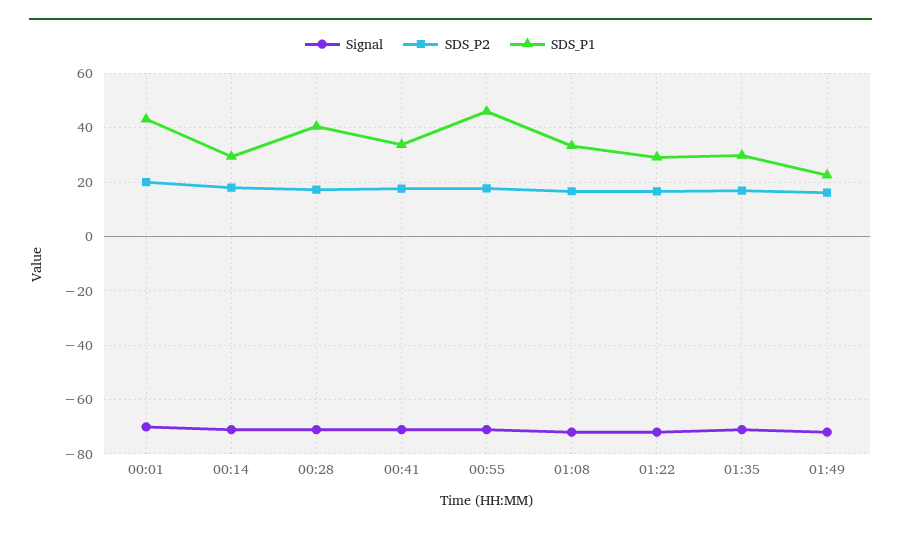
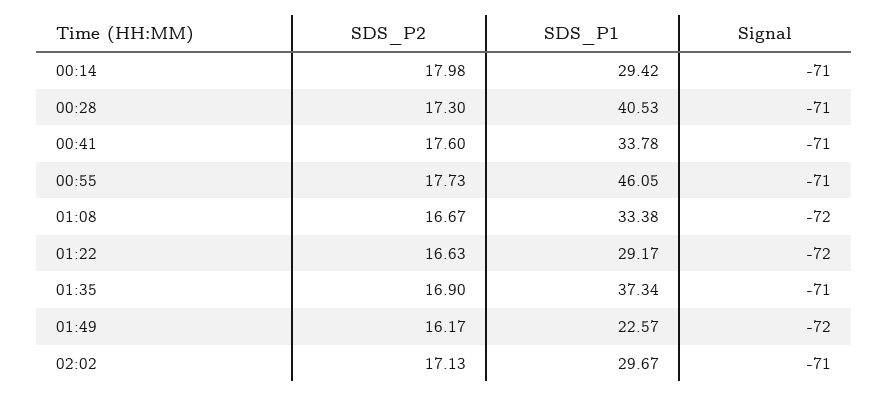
Signal, 00:01: -70 -> none
SDS_P2, 00:01: 20 -> none
SDS_P1, 00:01: 42.5 -> none
SDS_P1, 01:35: 30 -> 37.34
SDS_P2, 02:02: none -> 17.13
SDS_P1, 02:02: none -> 29.67
Signal, 02:02: none -> -71

